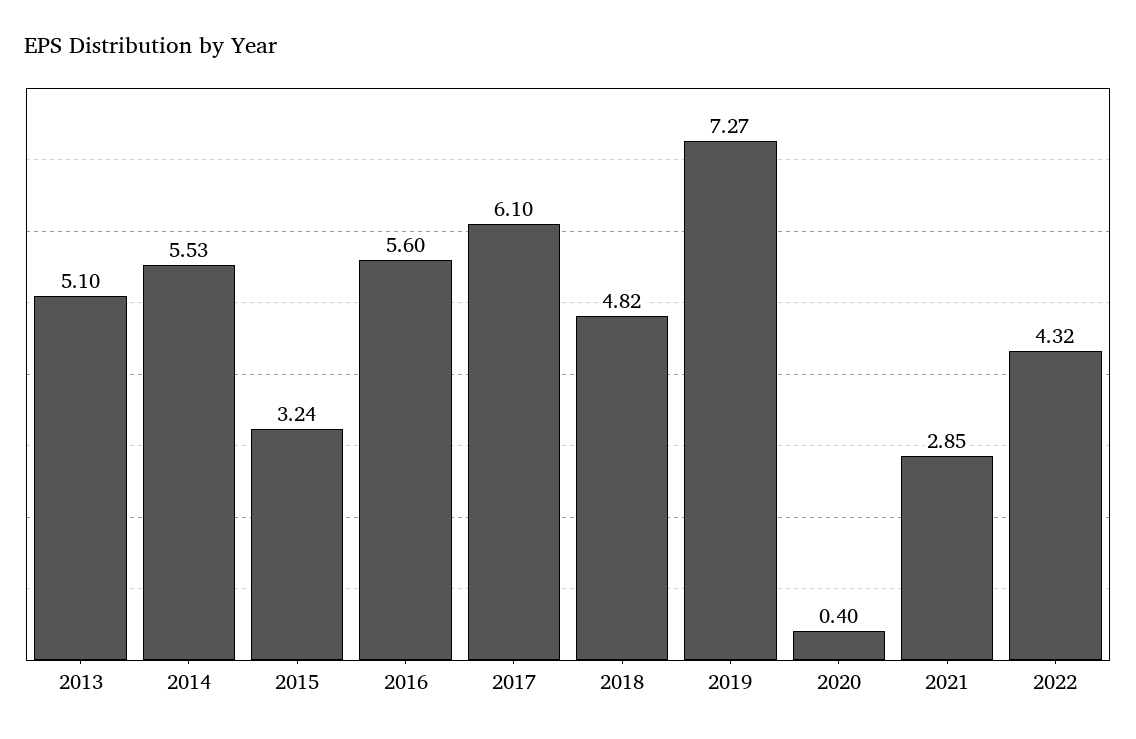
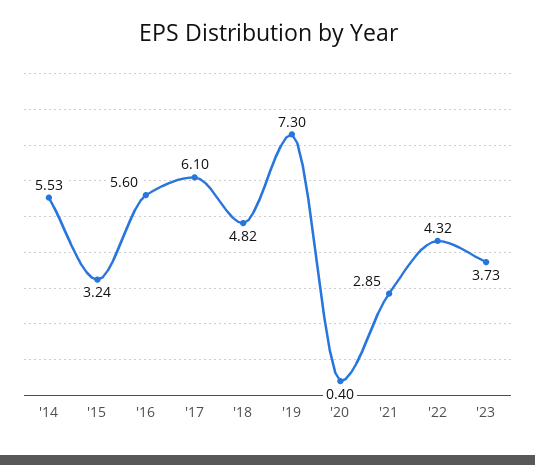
2013: 5.1 -> none
2019: 7.27 -> 7.3
'23: none -> 3.73

